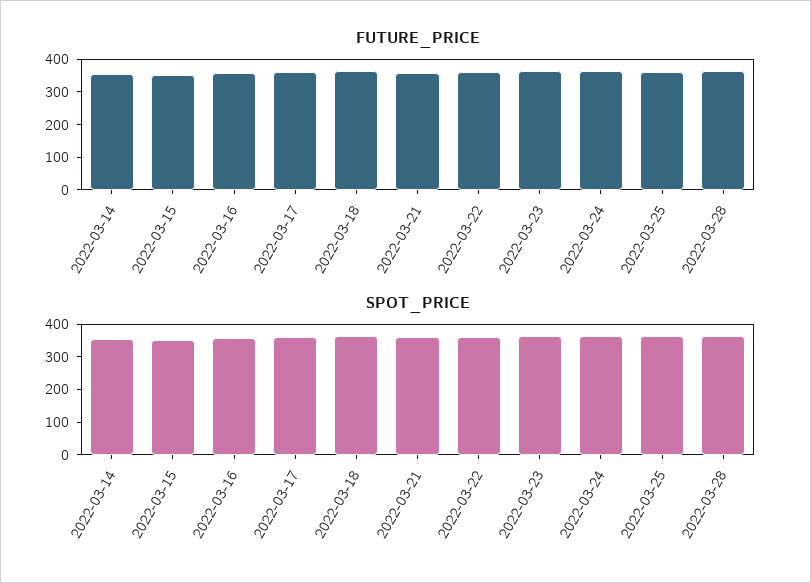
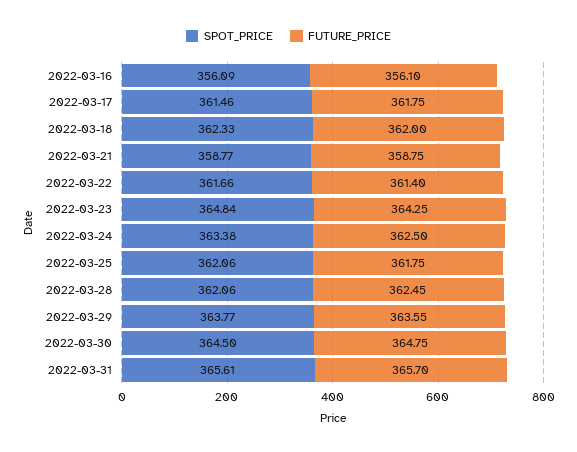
FUTURE_PRICE, 2022-03-14: 350 -> none
FUTURE_PRICE, 2022-03-15: 350 -> none
SPOT_PRICE, 2022-03-14: 350 -> none
SPOT_PRICE, 2022-03-15: 350 -> none
SPOT_PRICE, 2022-03-29: none -> 363.77
FUTURE_PRICE, 2022-03-29: none -> 363.55
SPOT_PRICE, 2022-03-30: none -> 364.5
FUTURE_PRICE, 2022-03-30: none -> 364.75
SPOT_PRICE, 2022-03-31: none -> 365.61
FUTURE_PRICE, 2022-03-31: none -> 365.7

